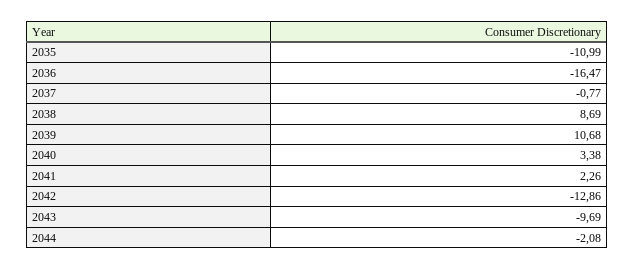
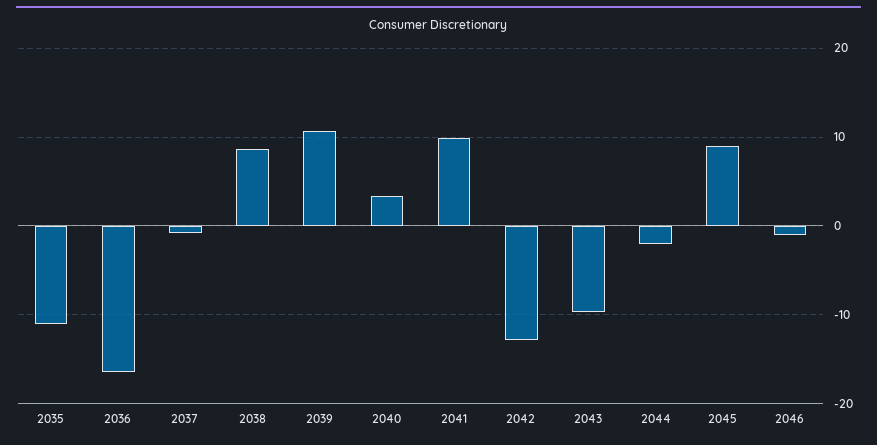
2041: 2.26 -> 10
2045: none -> 9
2046: none -> -1

